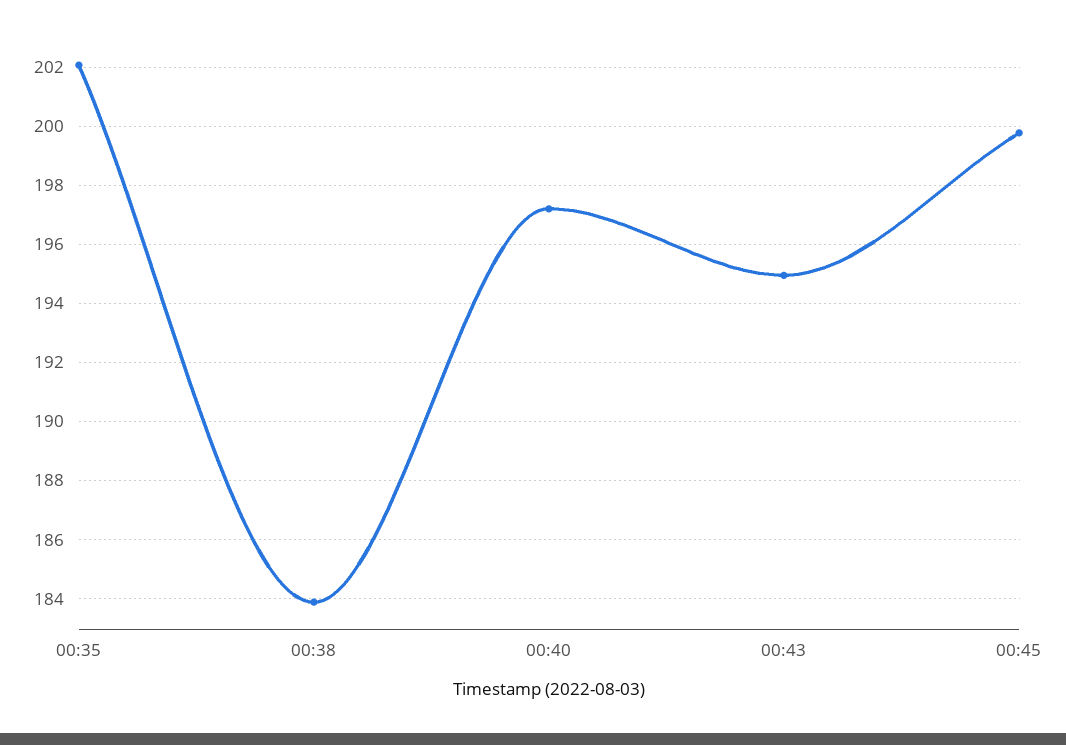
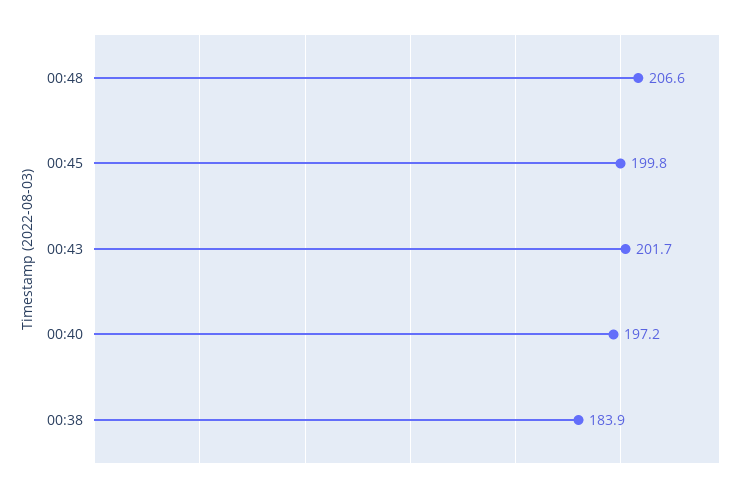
00:35: 202 -> none
00:43: 195 -> 201.7
00:48: none -> 206.6

